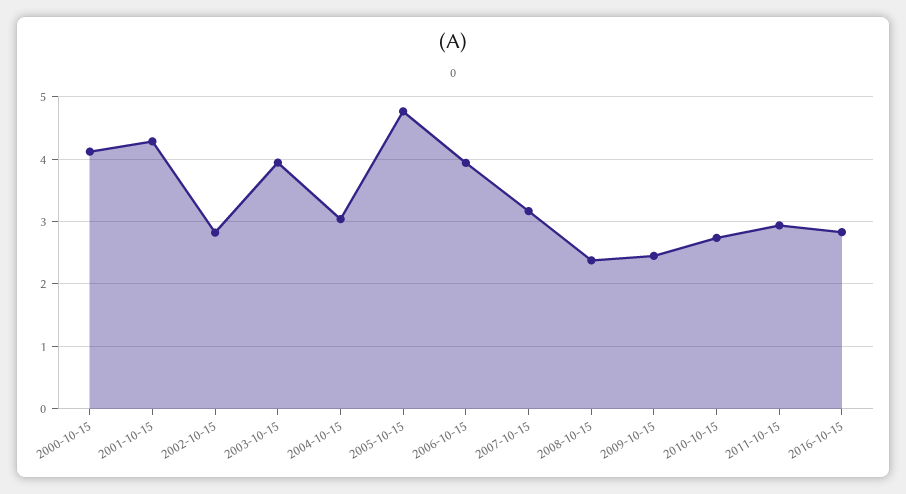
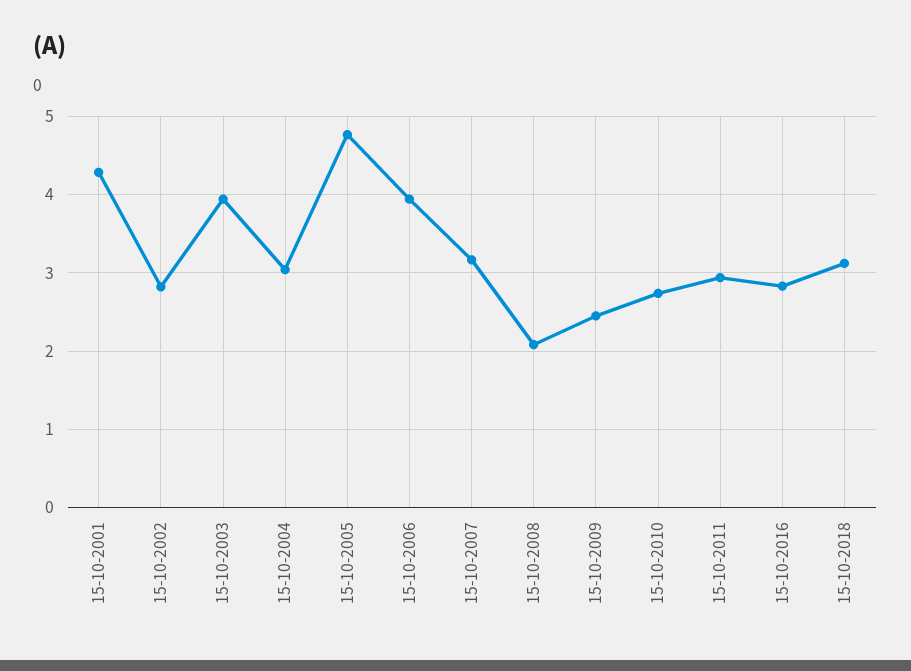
2000-10-15: 4.1 -> none
2008-10-15: 2.4 -> 2.1
15-10-2018: none -> 3.1

